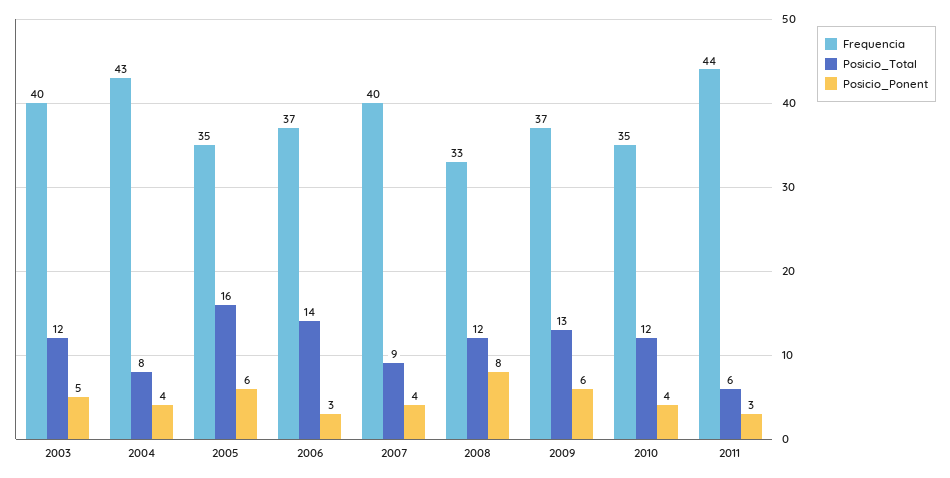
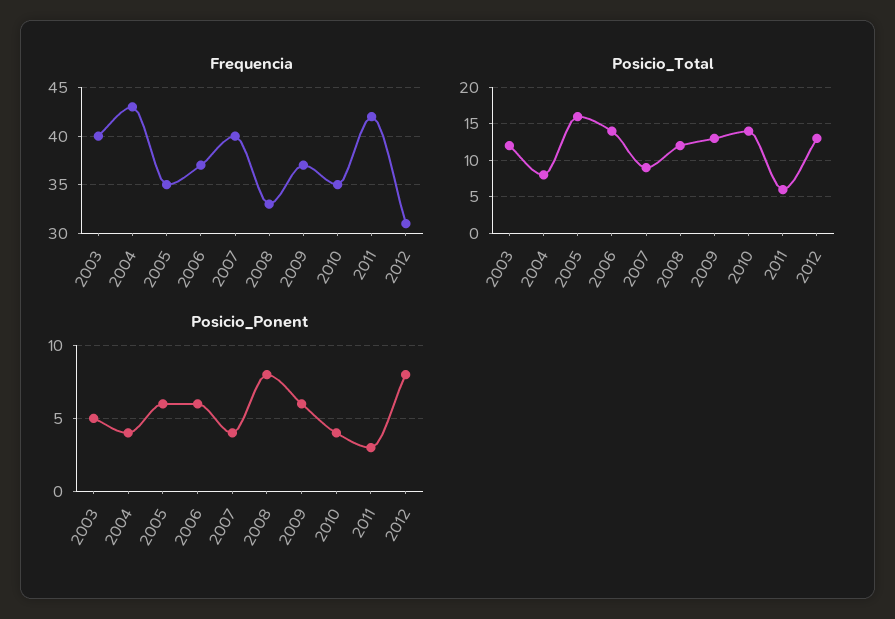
Posicio_Ponent, 2006: 3 -> 6
Posicio_Total, 2010: 12 -> 14
Frequencia, 2011: 44 -> 42
Frequencia, 2012: none -> 31
Posicio_Total, 2012: none -> 13
Posicio_Ponent, 2012: none -> 8

